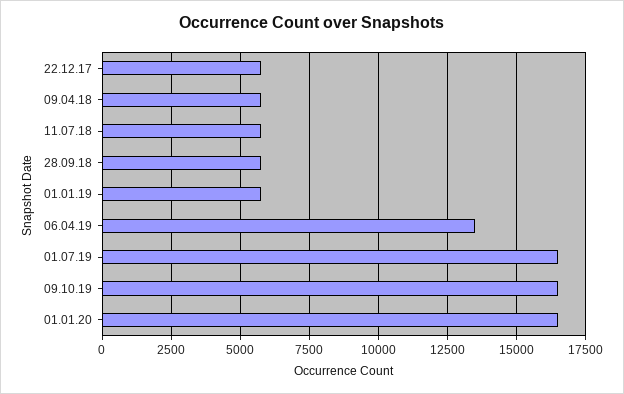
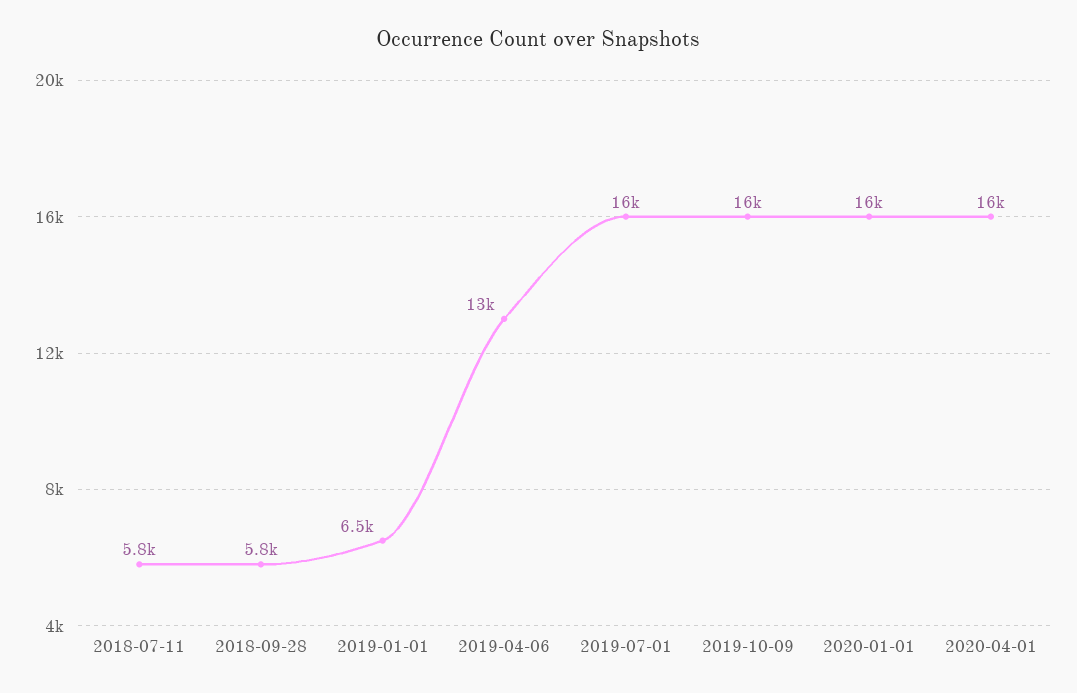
22.12.17: 5750 -> none
09.04.18: 5750 -> none
01.01.19: 5750 -> 6500
2020-04-01: none -> 16000

